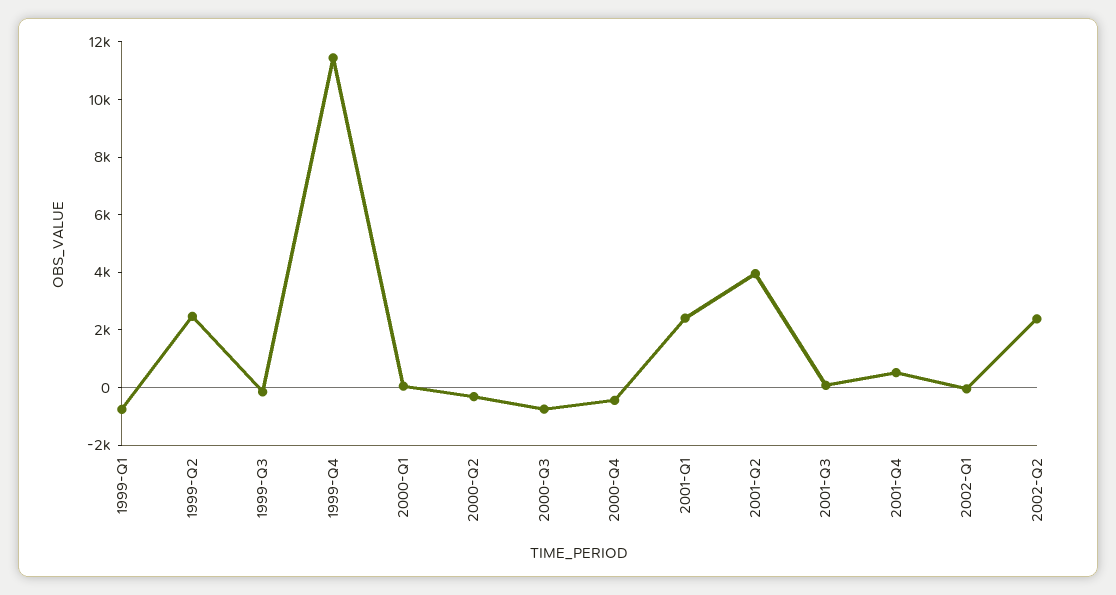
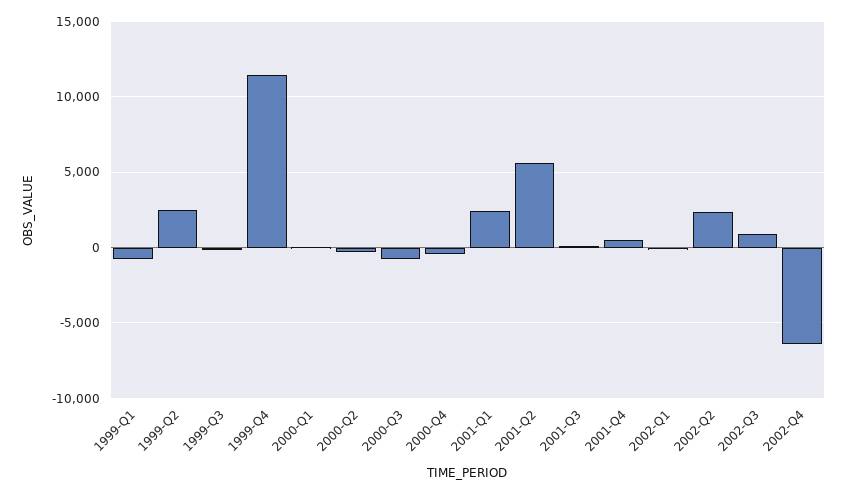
2001-Q2: 4000 -> 5500
2002-Q3: none -> 1000
2002-Q4: none -> -6500

